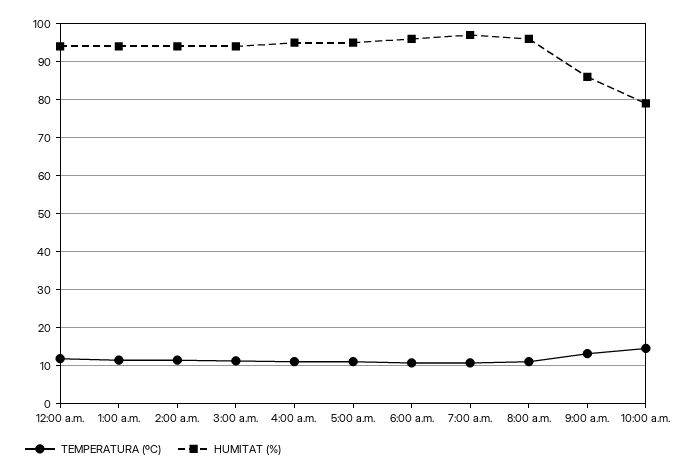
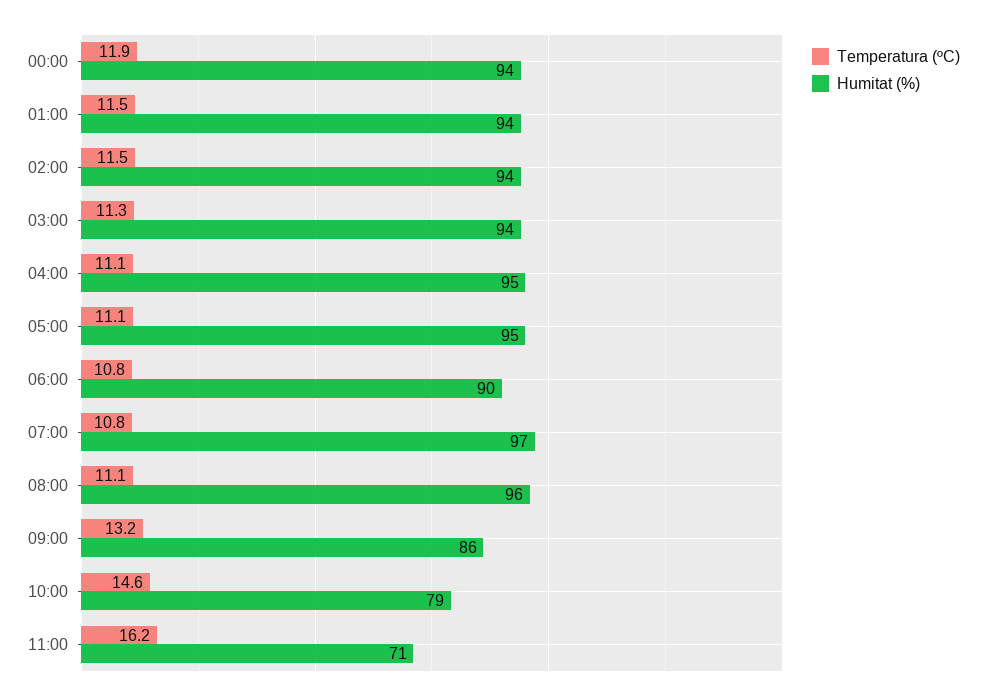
HUMITAT (%), 6:00 a.m.: 96 -> 90
TEMPERATURA (ºC), 11:00: none -> 16.2
HUMITAT (%), 11:00: none -> 71

